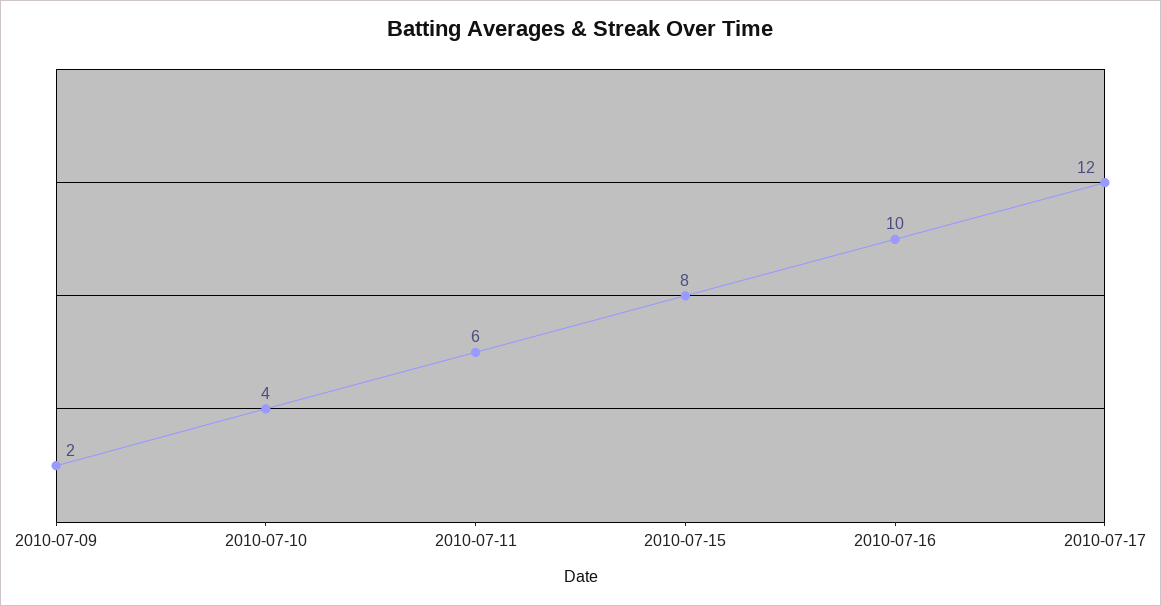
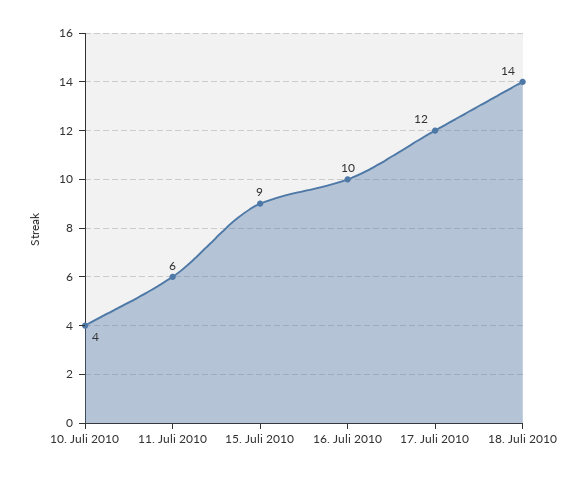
2010-07-09: 2 -> none
2010-07-15: 8 -> 9
18. Juli 2010: none -> 14

